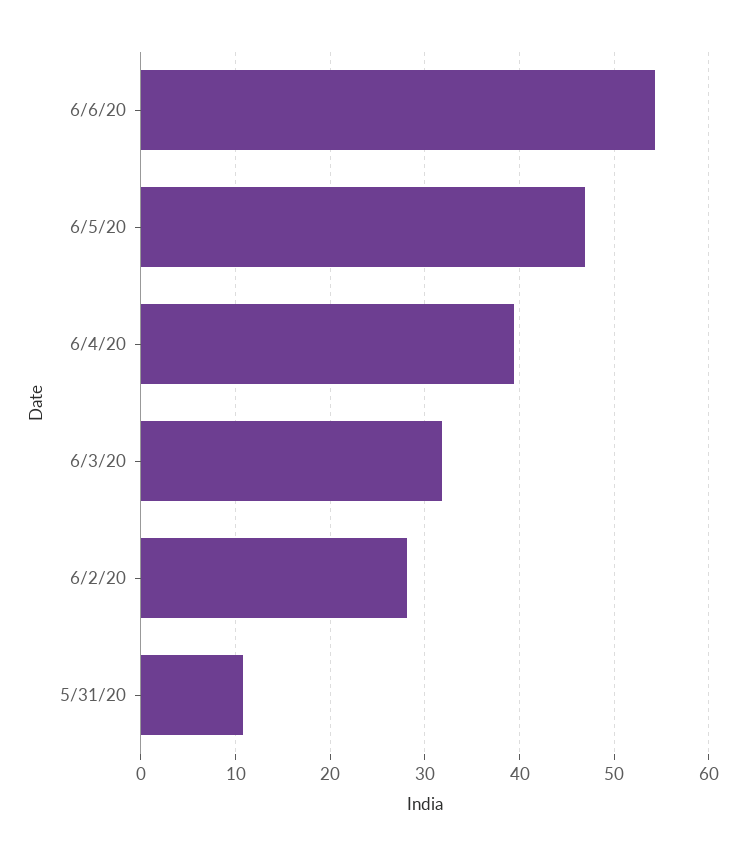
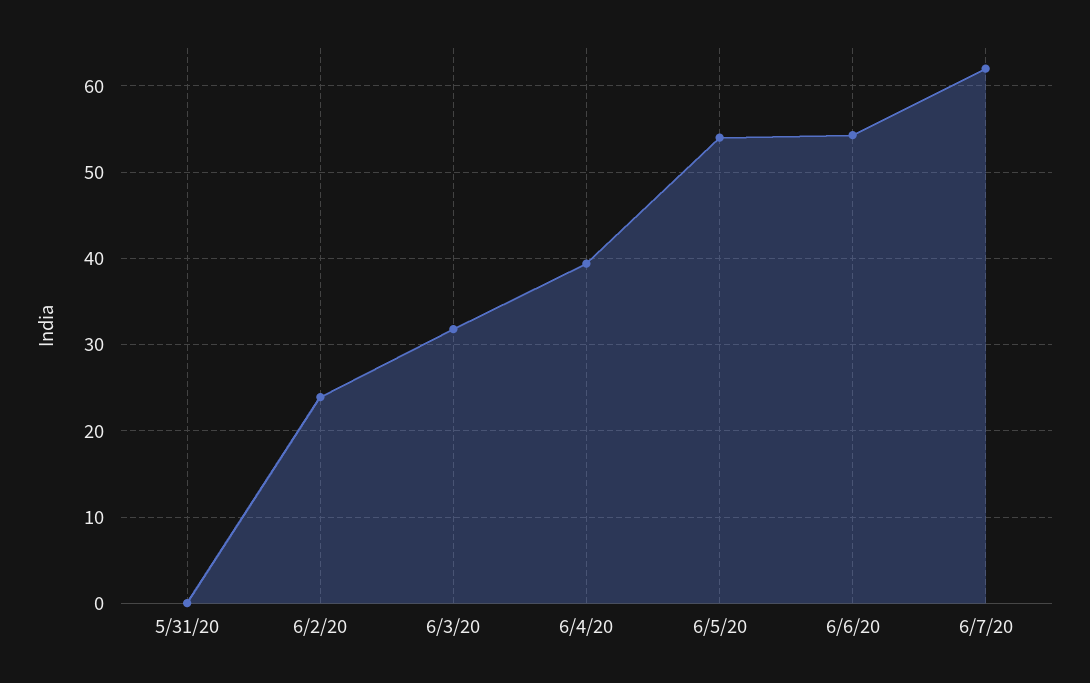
6/5/20: 47 -> 54
6/2/20: 28 -> 24
5/31/20: 11 -> 0
6/7/20: none -> 62

